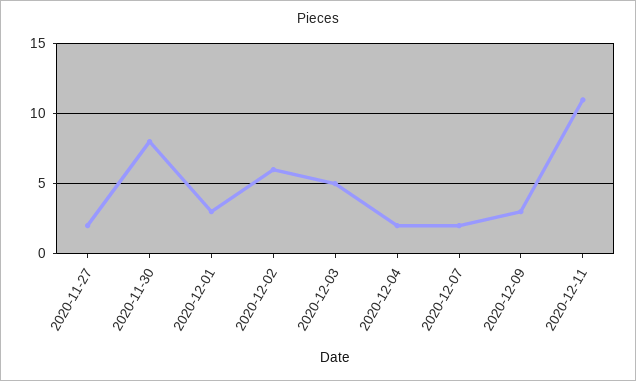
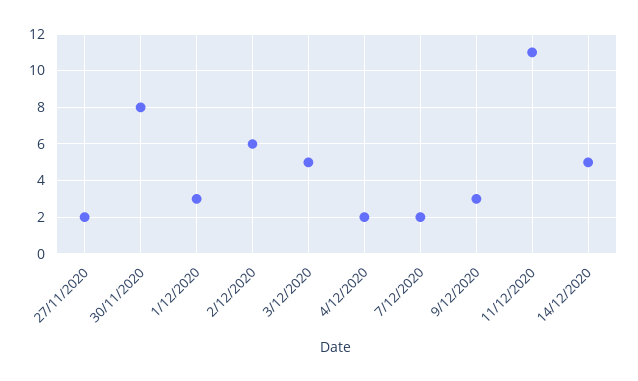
14/12/2020: none -> 5

